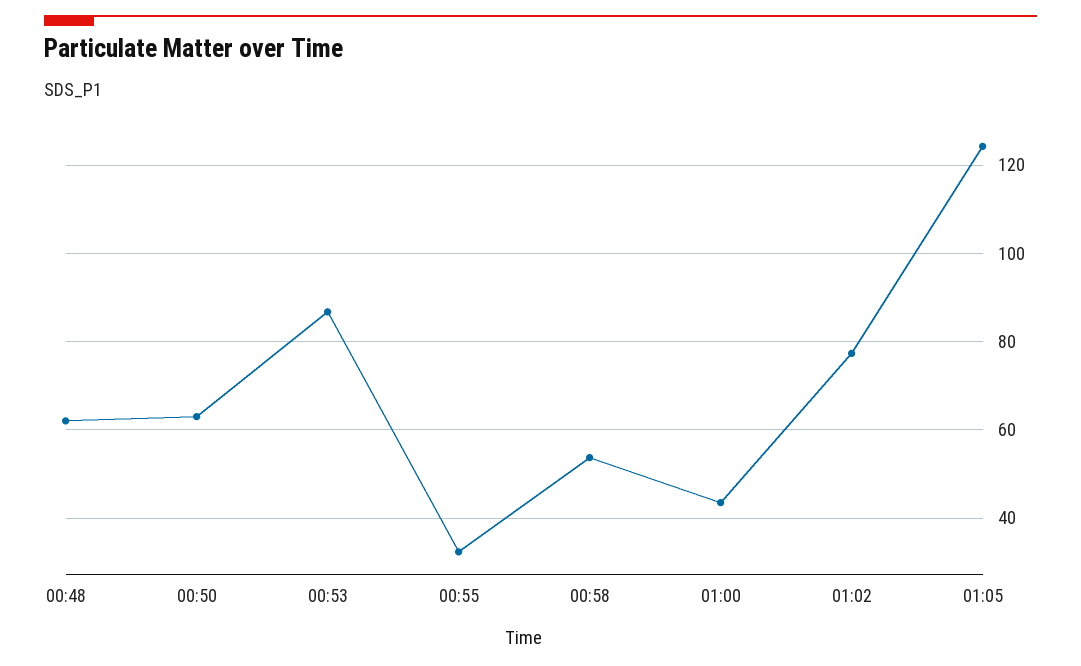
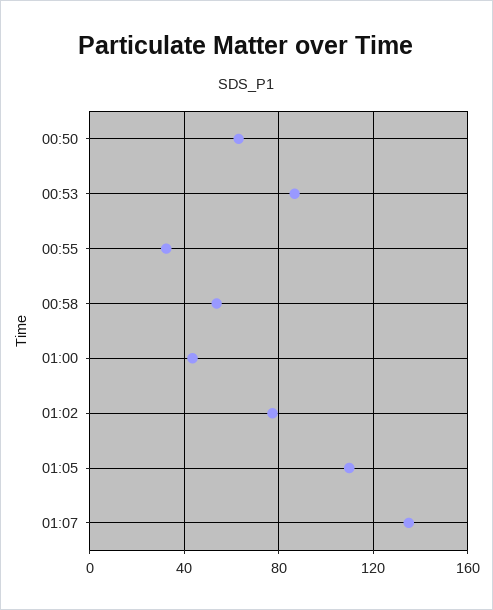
00:48: 62 -> none
01:05: 124 -> 110
01:07: none -> 135

